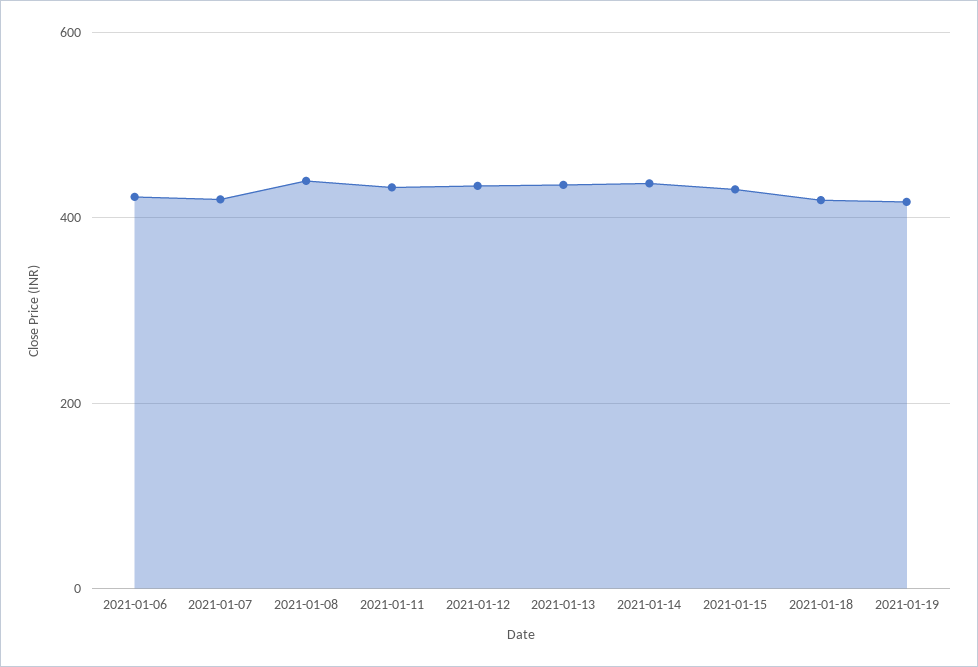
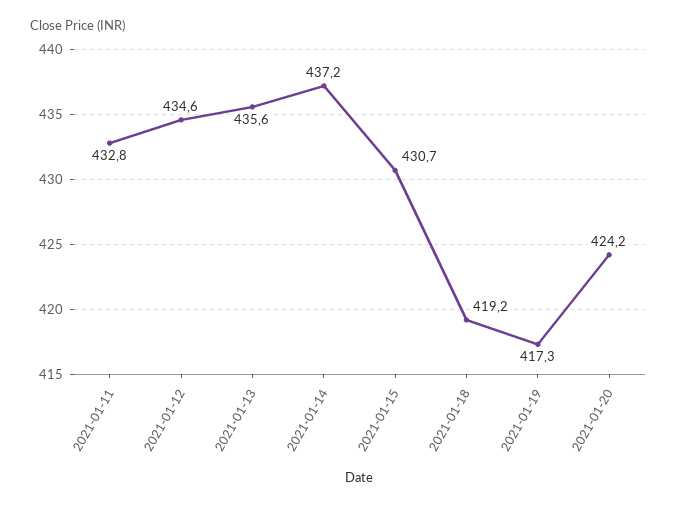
2021-01-06: 420 -> none
2021-01-07: 420 -> none
2021-01-08: 440 -> none
2021-01-20: none -> 424.2

